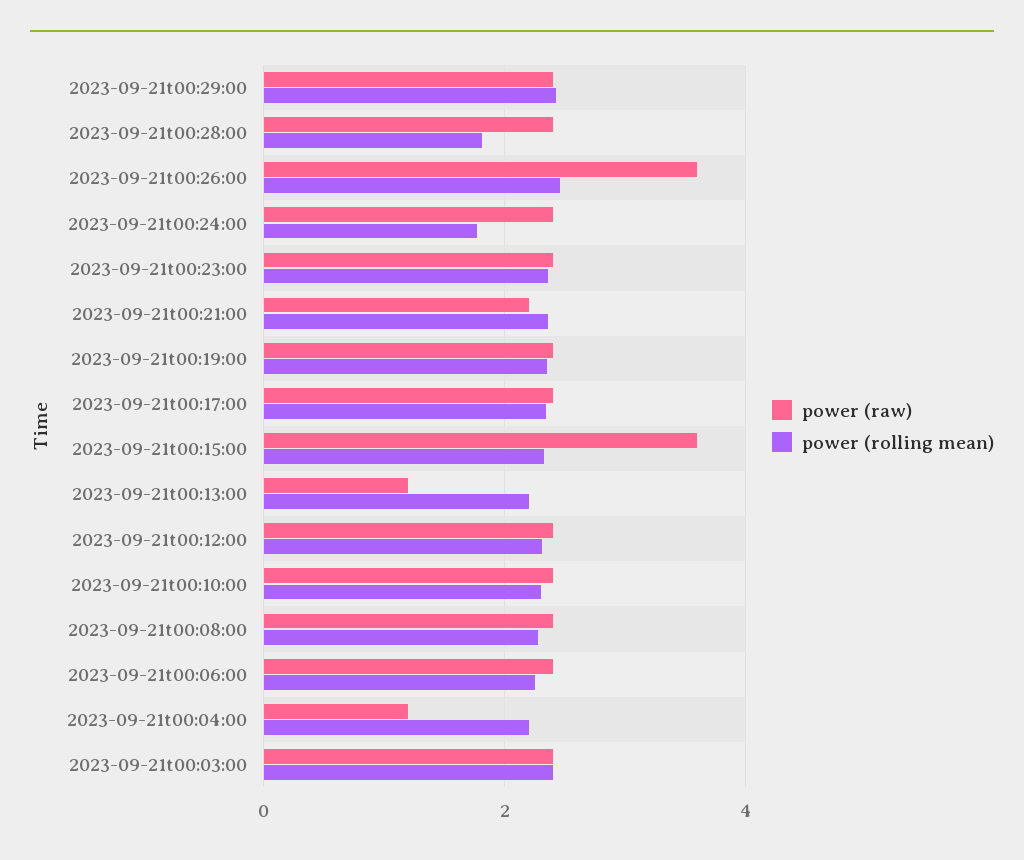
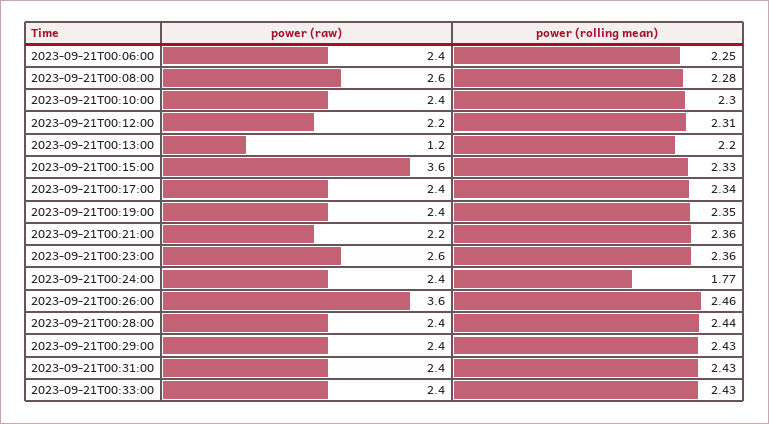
power (rolling mean), 2023-09-21t00:28:00: 1.8 -> 2.44
power (raw), 2023-09-21t00:23:00: 2.4 -> 2.6
power (raw), 2023-09-21t00:12:00: 2.4 -> 2.2
power (raw), 2023-09-21t00:08:00: 2.4 -> 2.6
power (raw), 2023-09-21t00:04:00: 1.2 -> none
power (rolling mean), 2023-09-21t00:04:00: 2.2 -> none
power (raw), 2023-09-21t00:03:00: 2.4 -> none
power (rolling mean), 2023-09-21t00:03:00: 2.4 -> none
power (raw), 2023-09-21T00:31:00: none -> 2.4
power (rolling mean), 2023-09-21T00:31:00: none -> 2.43
power (raw), 2023-09-21T00:33:00: none -> 2.4
power (rolling mean), 2023-09-21T00:33:00: none -> 2.43

